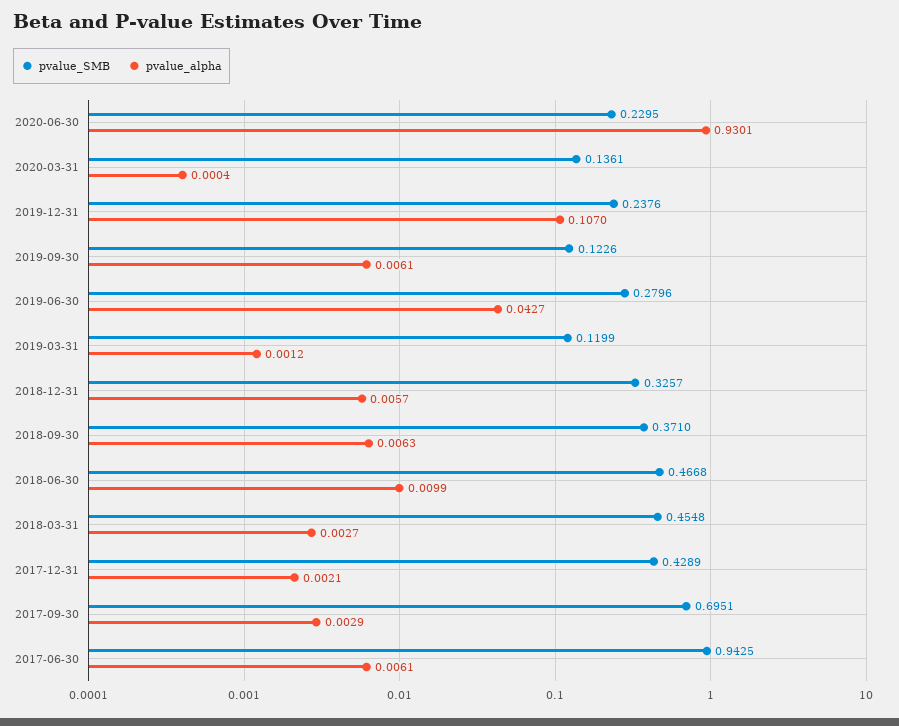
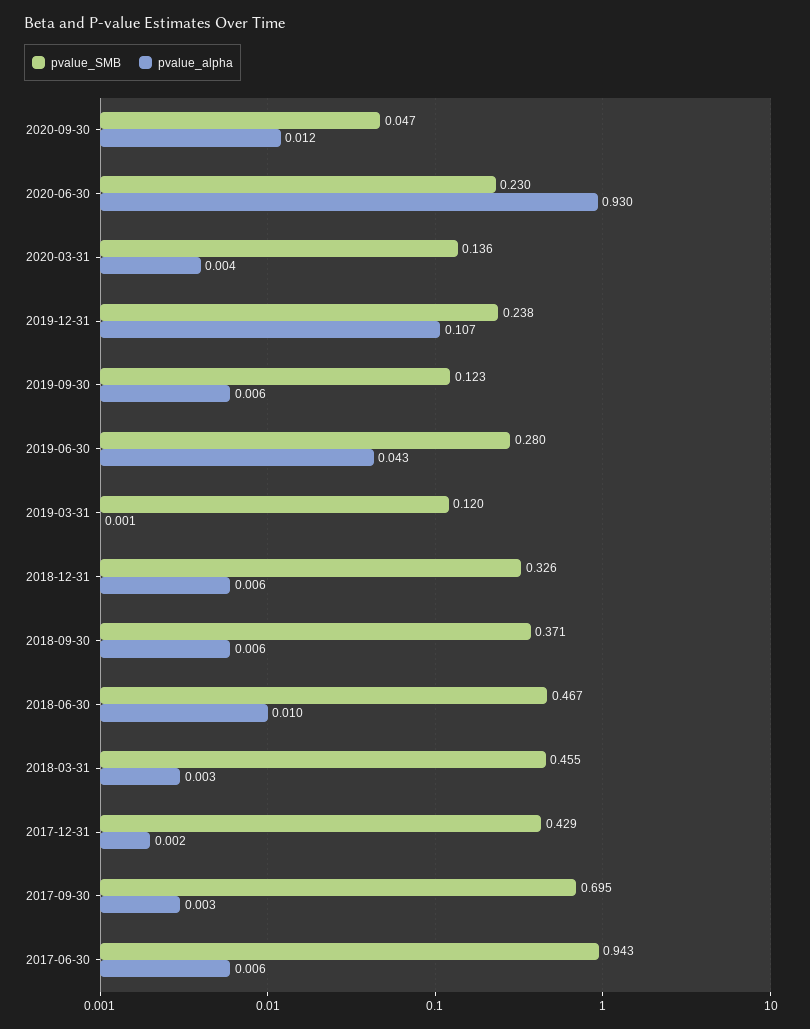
pvalue_alpha, 2020-03-31: 0.0004 -> 0.004
pvalue_SMB, 2020-09-30: none -> 0.047
pvalue_alpha, 2020-09-30: none -> 0.012

